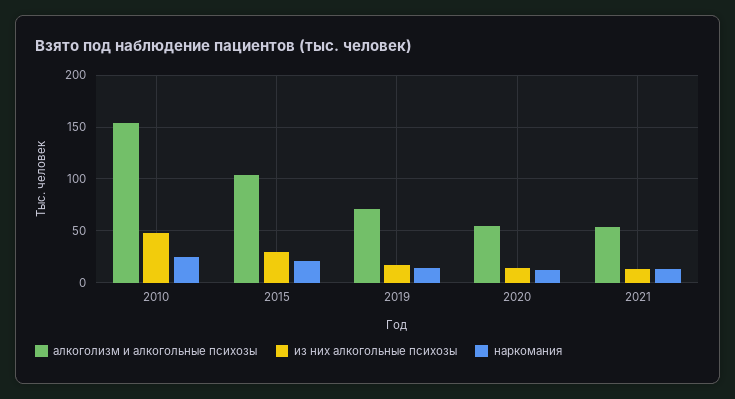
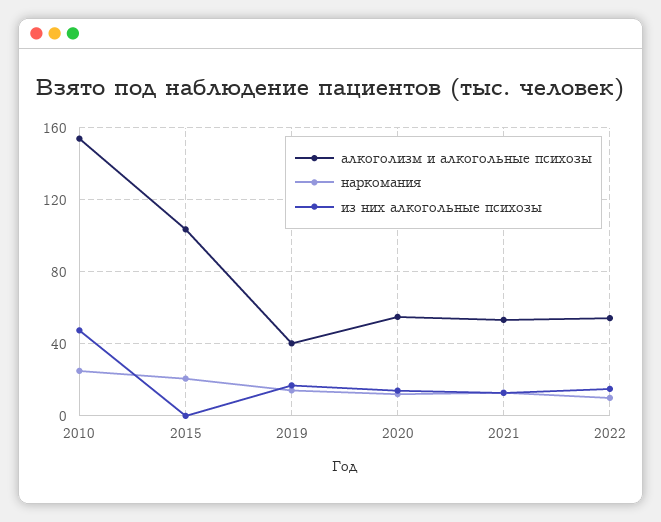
из них алкогольные психозы, 2015: 30 -> 0
алкоголизм и алкогольные психозы, 2019: 70 -> 40
алкоголизм и алкогольные психозы, 2022: none -> 55
наркомания, 2022: none -> 10
из них алкогольные психозы, 2022: none -> 15

